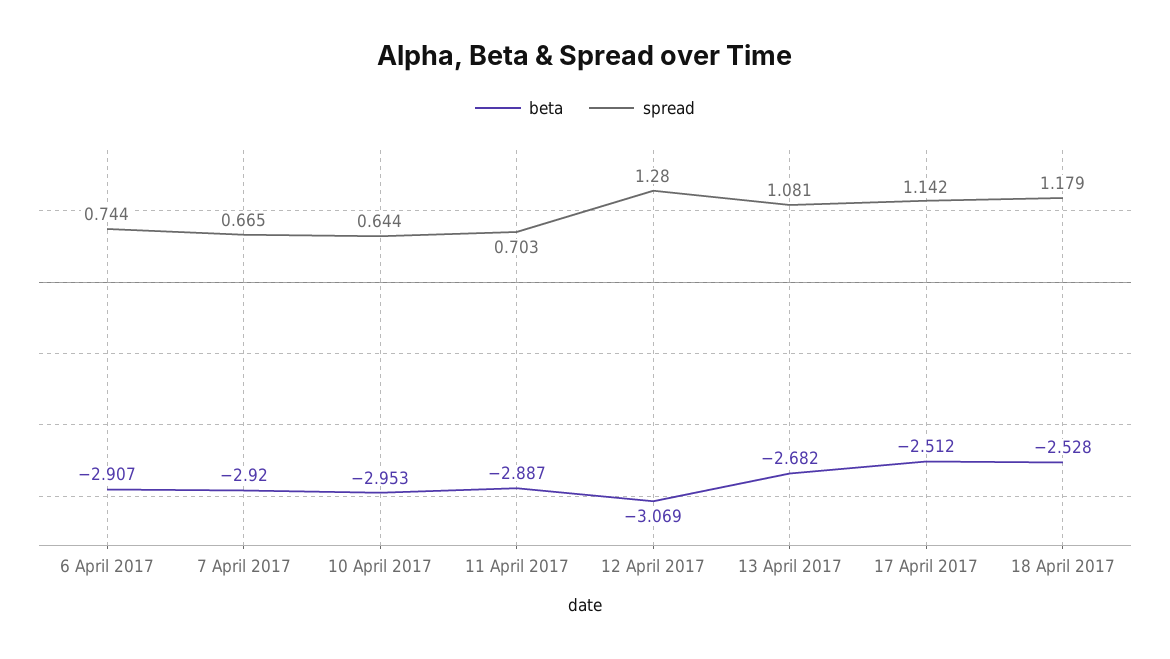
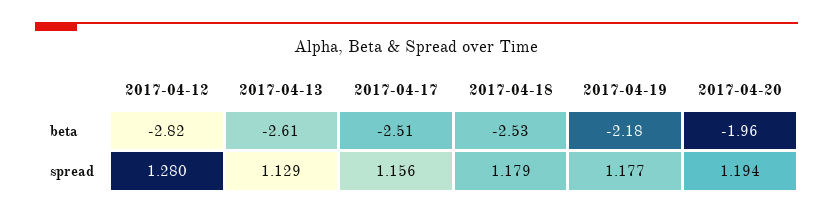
beta, 6 April 2017: -2.907 -> none
spread, 6 April 2017: 0.744 -> none
beta, 7 April 2017: -2.92 -> none
spread, 7 April 2017: 0.665 -> none
beta, 10 April 2017: -2.953 -> none
spread, 10 April 2017: 0.644 -> none
beta, 11 April 2017: -2.887 -> none
spread, 11 April 2017: 0.703 -> none
beta, 12 April 2017: -3.069 -> -2.82
beta, 13 April 2017: -2.682 -> -2.61
spread, 13 April 2017: 1.081 -> 1.129
spread, 17 April 2017: 1.142 -> 1.156
beta, 2017-04-19: none -> -2.18
beta, 2017-04-20: none -> -1.96
spread, 2017-04-19: none -> 1.177
spread, 2017-04-20: none -> 1.194

